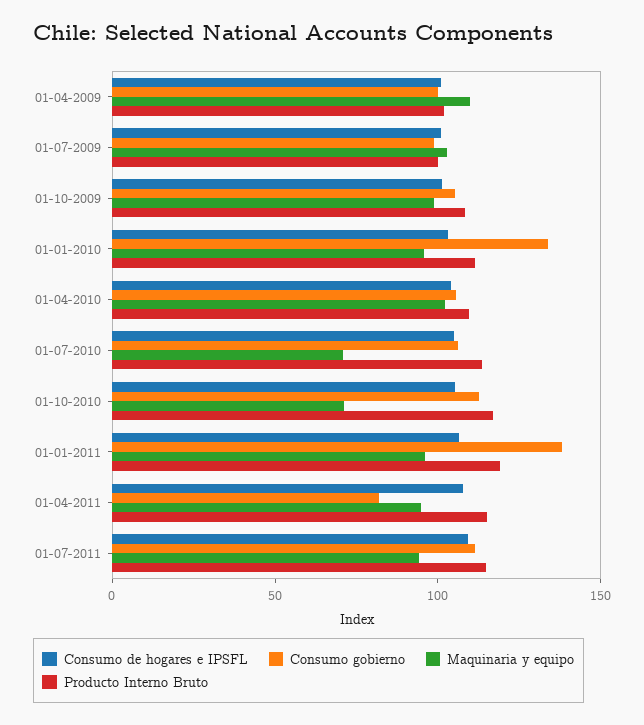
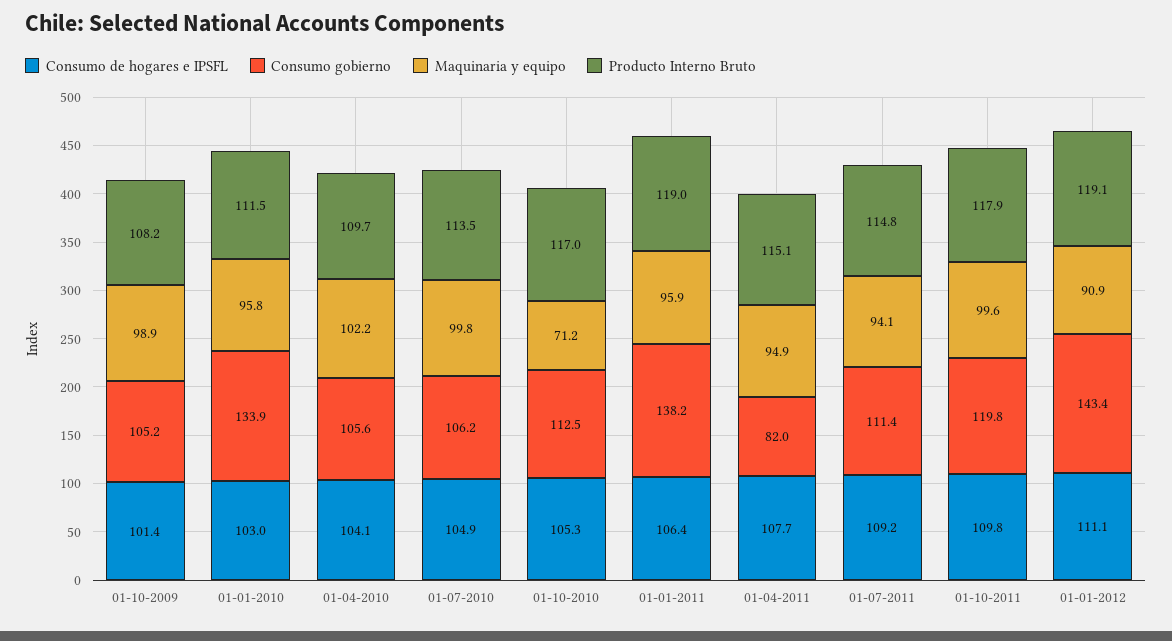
Consumo de hogares e IPSFL, 01-04-2009: 100 -> none
Consumo gobierno, 01-04-2009: 100 -> none
Maquinaria y equipo, 01-04-2009: 110 -> none
Producto Interno Bruto, 01-04-2009: 100 -> none
Consumo de hogares e IPSFL, 01-07-2009: 100 -> none
Consumo gobierno, 01-07-2009: 100 -> none
Maquinaria y equipo, 01-07-2009: 100 -> none
Producto Interno Bruto, 01-07-2009: 100 -> none
Maquinaria y equipo, 01-07-2010: 70 -> 99.8
Consumo de hogares e IPSFL, 01-10-2011: none -> 109.8
Consumo gobierno, 01-10-2011: none -> 119.8
Maquinaria y equipo, 01-10-2011: none -> 99.6
Producto Interno Bruto, 01-10-2011: none -> 117.9
Consumo de hogares e IPSFL, 01-01-2012: none -> 111.1
Consumo gobierno, 01-01-2012: none -> 143.4
Maquinaria y equipo, 01-01-2012: none -> 90.9
Producto Interno Bruto, 01-01-2012: none -> 119.1

